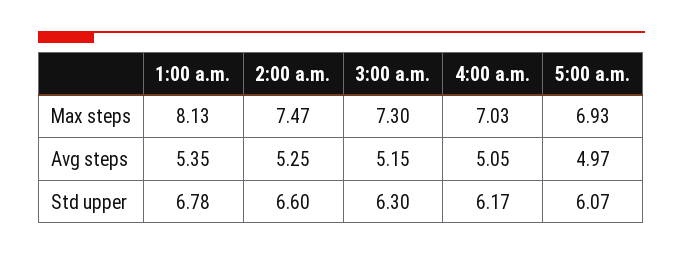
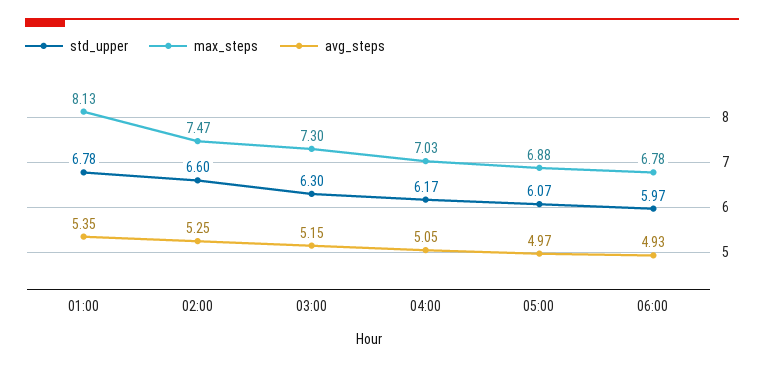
Max steps, 5:00 a.m.: 6.93 -> 6.88
Std upper, 06:00: none -> 5.97
Max steps, 06:00: none -> 6.78
Avg steps, 06:00: none -> 4.93

